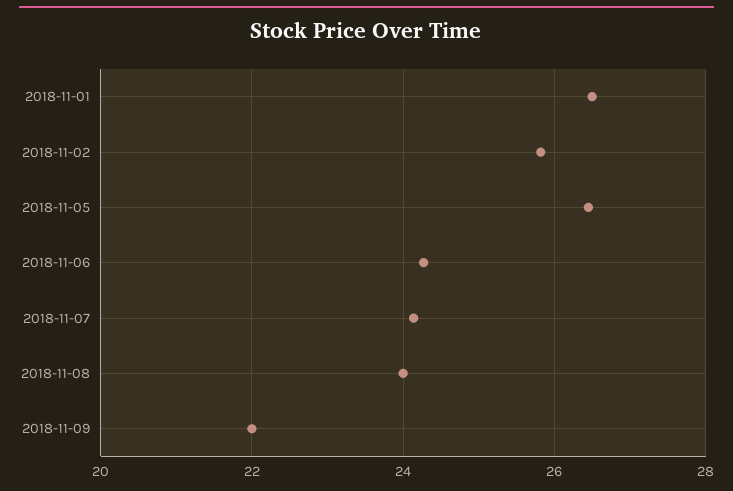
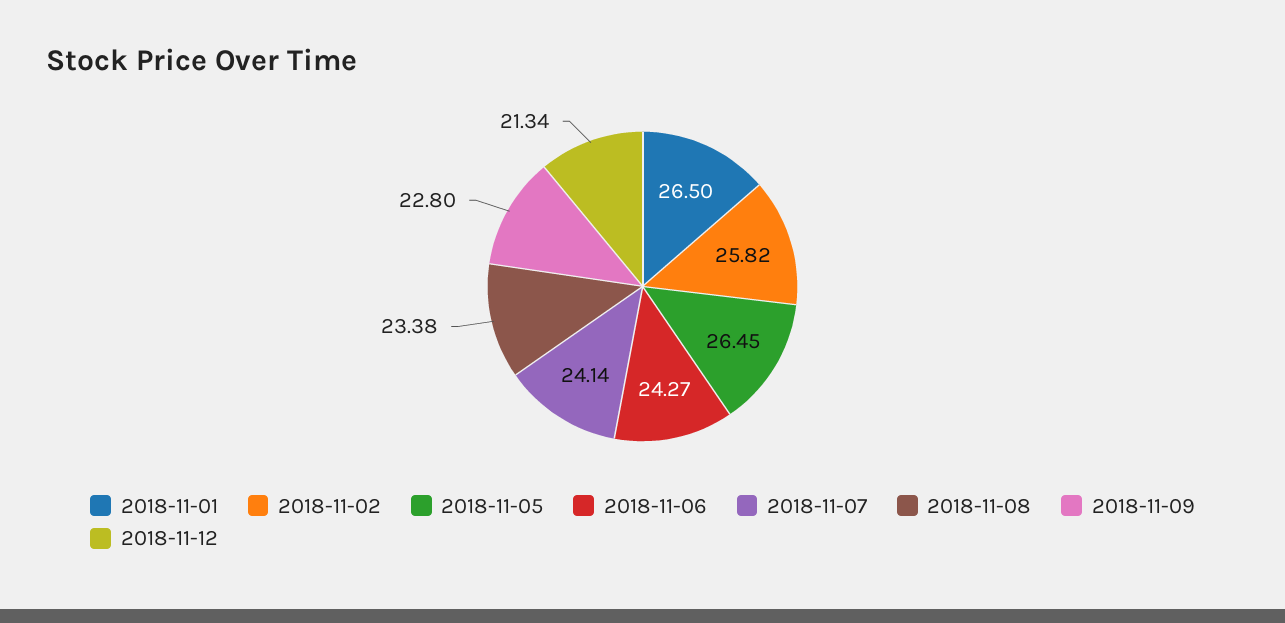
2018-11-08: 24 -> 23.38
2018-11-09: 22 -> 22.8
2018-11-12: none -> 21.34

